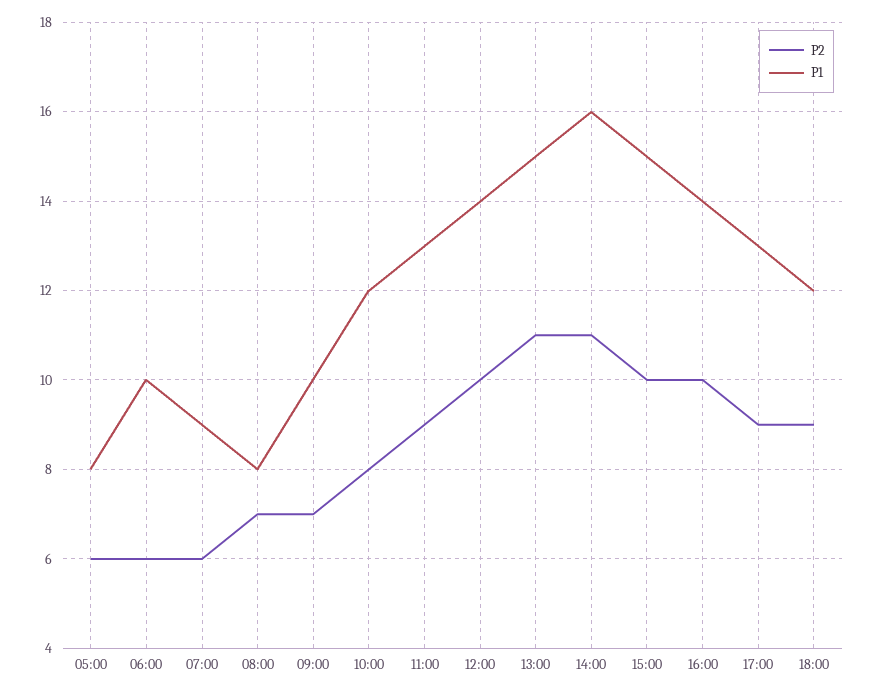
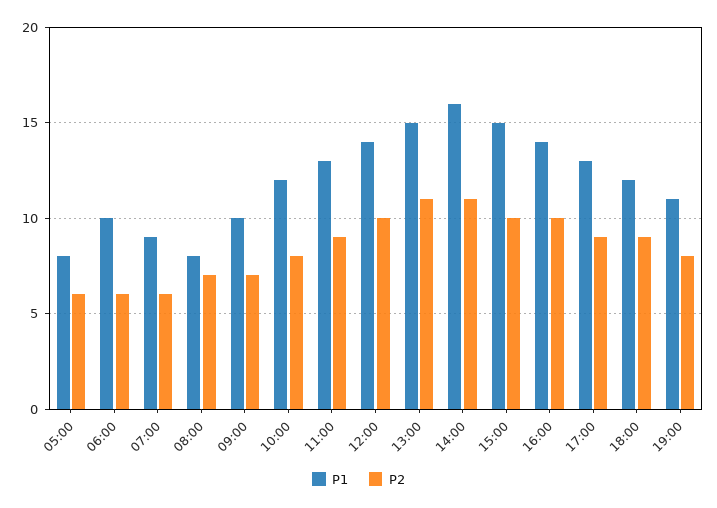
P1, 19:00: none -> 11
P2, 19:00: none -> 8

